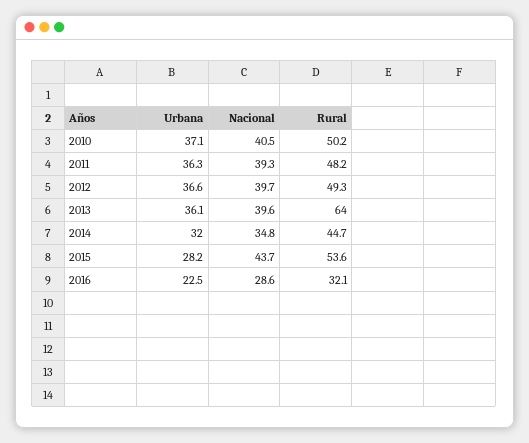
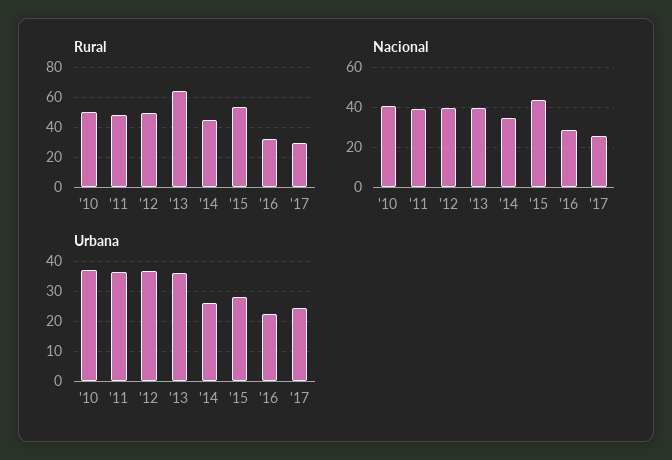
Urbana, 2014: 32 -> 26
Rural, '17: none -> 30
Nacional, '17: none -> 25
Urbana, '17: none -> 24

